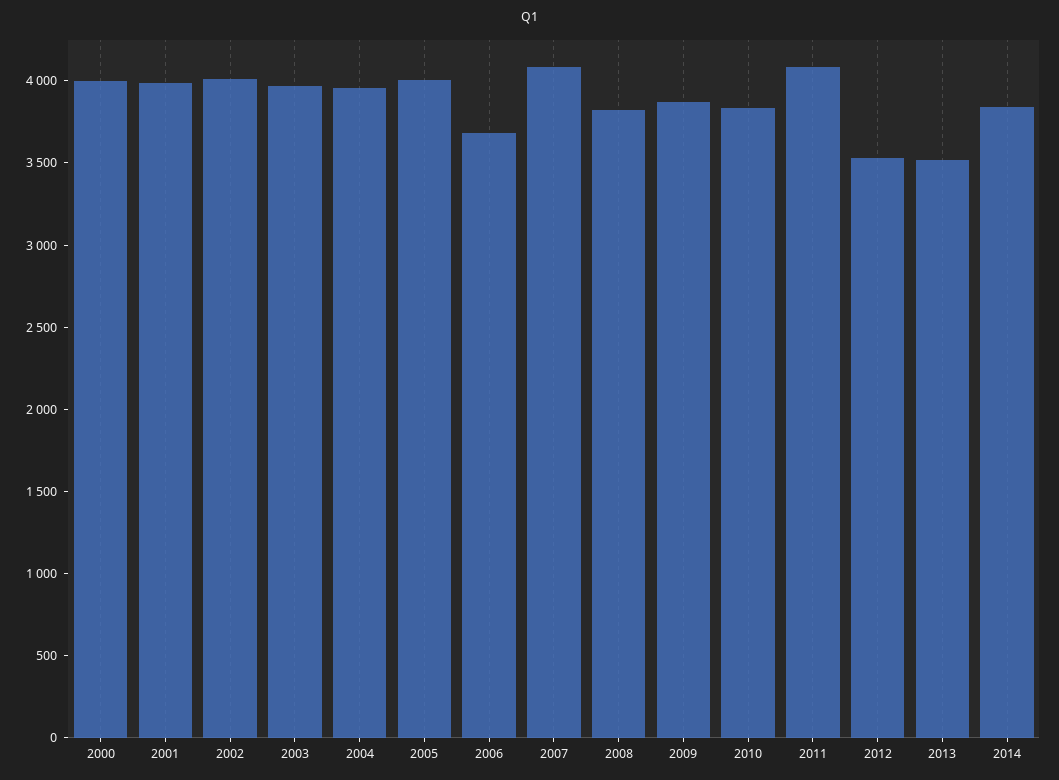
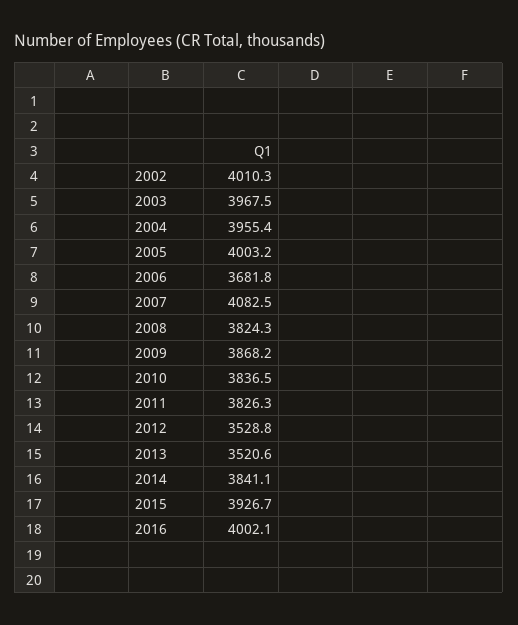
2000: 4000 -> none
2001: 4000 -> none
2011: 4100 -> 3826.3
2015: none -> 3926.7
2016: none -> 4002.1

